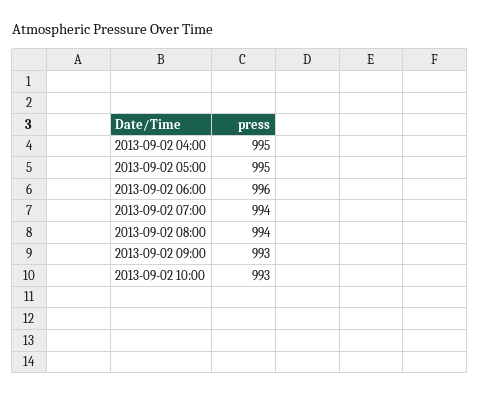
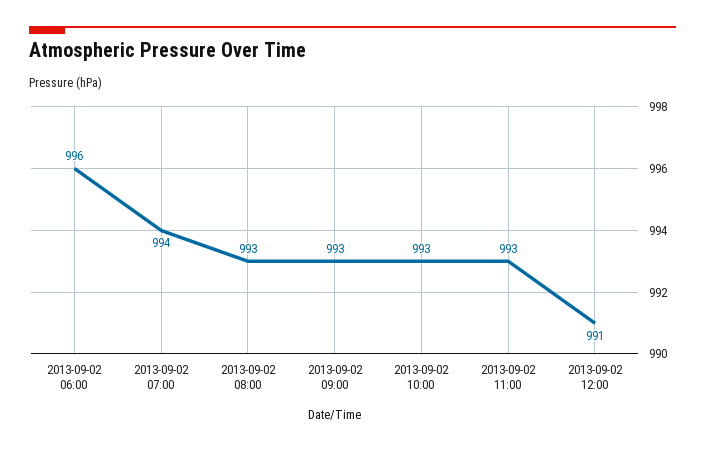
2013-09-02 04:00: 995 -> none
2013-09-02 05:00: 995 -> none
2013-09-02 08:00: 994 -> 993
2013-09-02 11:00: none -> 993
2013-09-02 12:00: none -> 991

